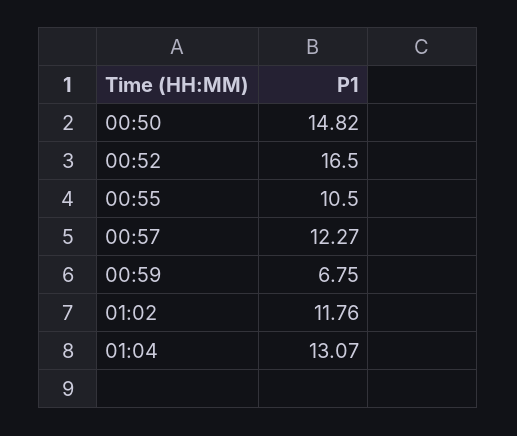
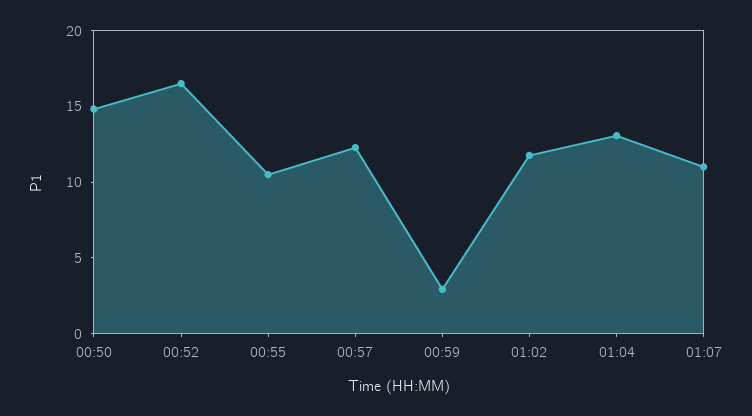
00:59: 6.75 -> 3
01:07: none -> 11

